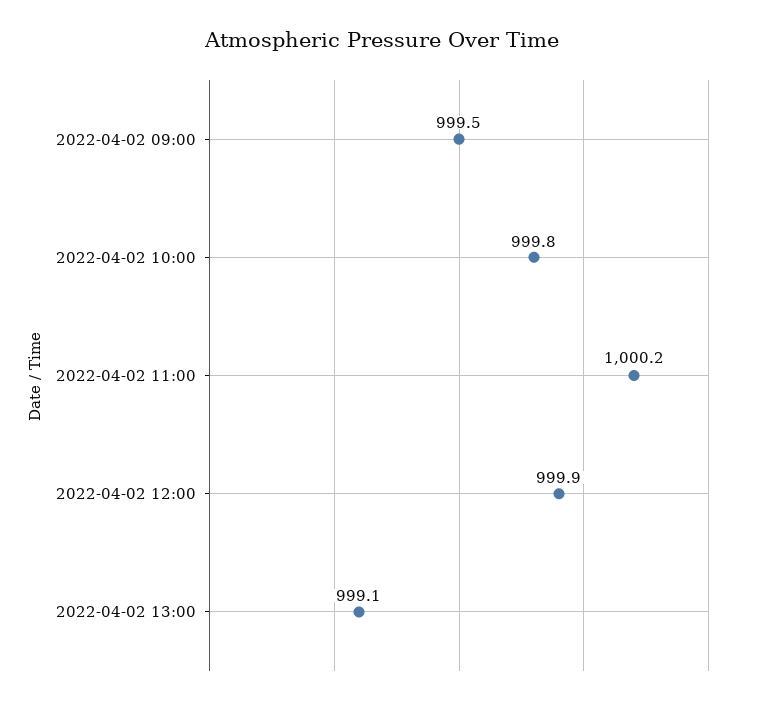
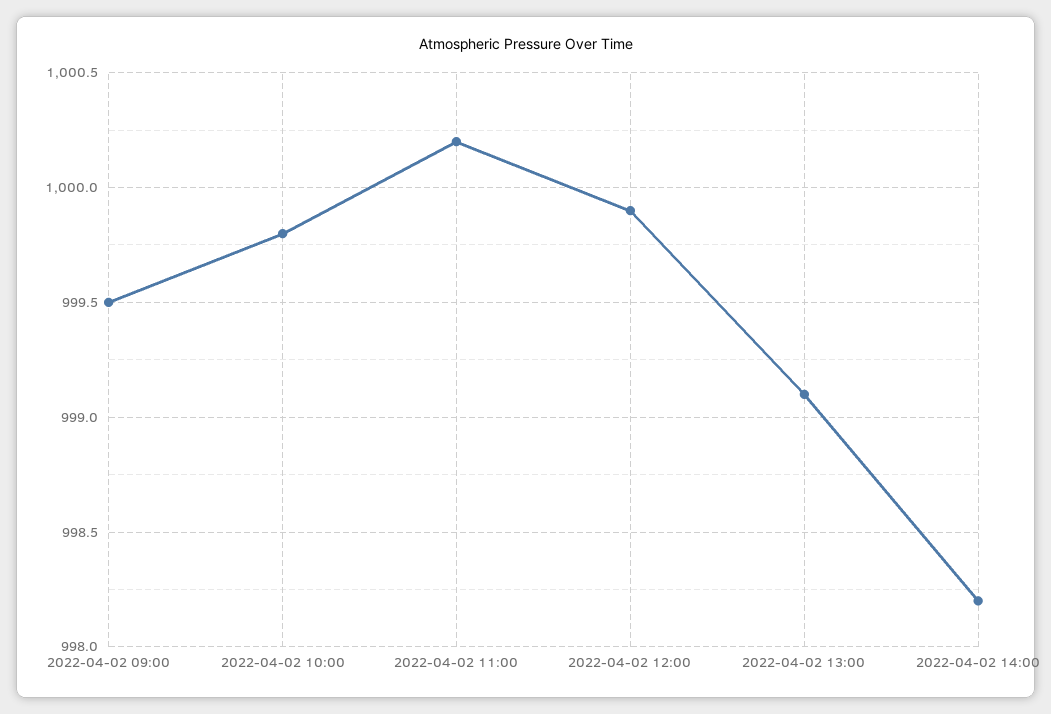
2022-04-02 14:00: none -> 998.2

